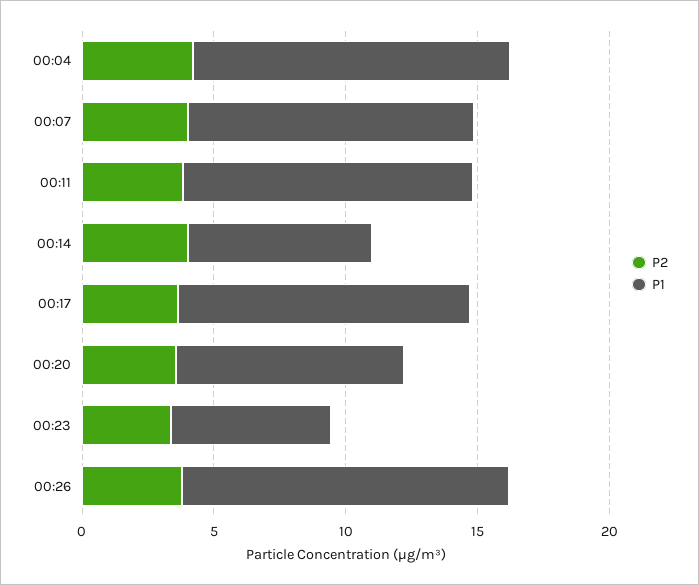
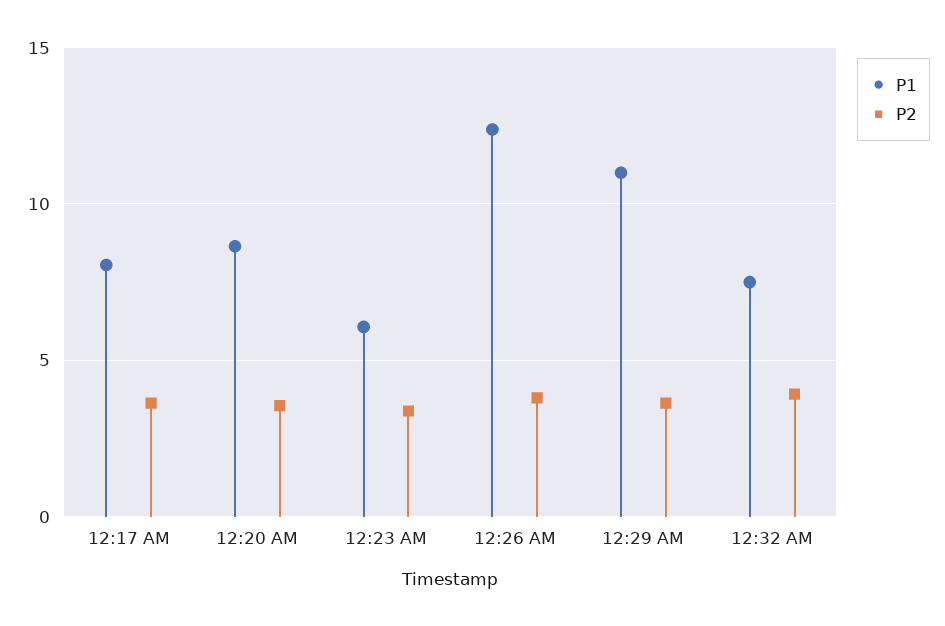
P2, 00:04: 4 -> none
P1, 00:04: 12 -> none
P2, 00:07: 4 -> none
P1, 00:07: 11 -> none
P2, 00:11: 4 -> none
P1, 00:11: 11 -> none
P2, 00:14: 4 -> none
P1, 00:14: 7 -> none
P1, 00:17: 11 -> 8
P1, 12:29 AM: none -> 11
P2, 12:29 AM: none -> 3.5
P1, 12:32 AM: none -> 7.5
P2, 12:32 AM: none -> 4

